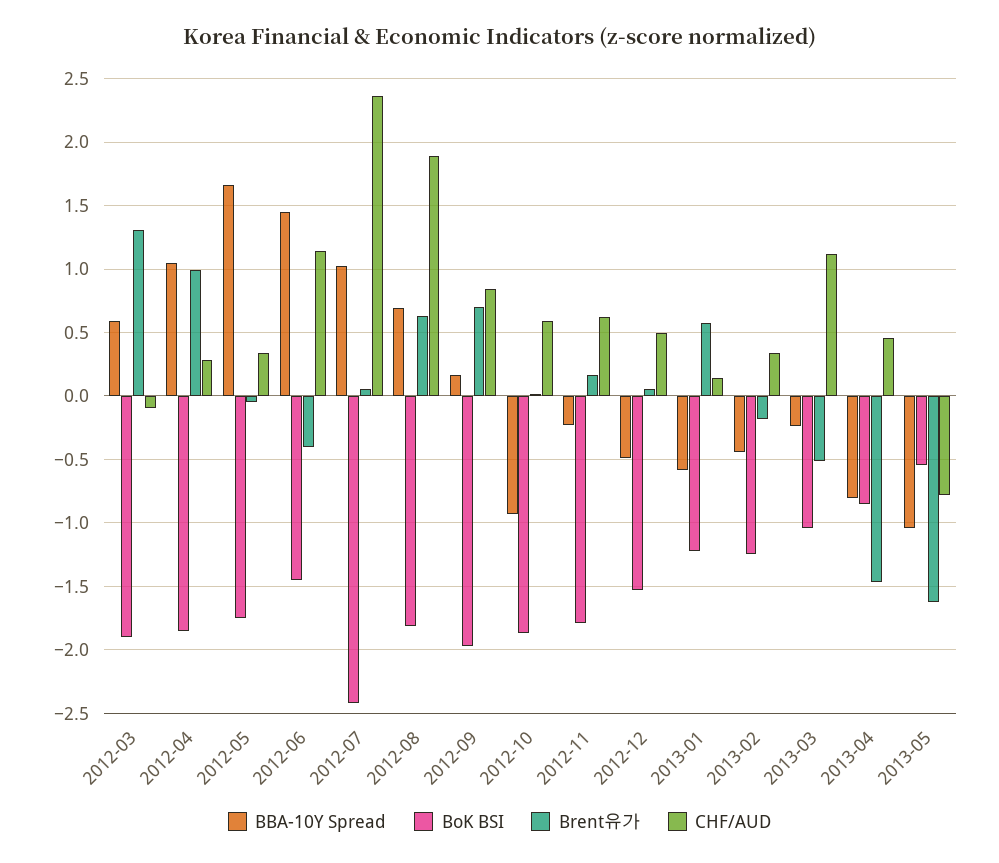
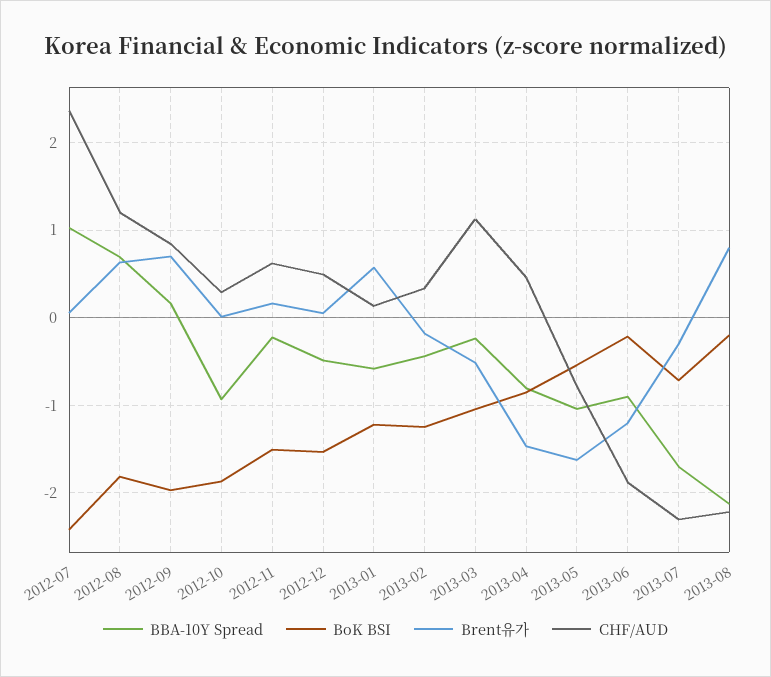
BBA-10Y Spread, 2012-03: 0.6 -> none
BoK BSI, 2012-03: -1.9 -> none
Brent유가, 2012-03: 1.3 -> none
CHF/AUD, 2012-03: -0.1 -> none
BBA-10Y Spread, 2012-04: 1.05 -> none
BoK BSI, 2012-04: -1.85 -> none
Brent유가, 2012-04: 1 -> none
CHF/AUD, 2012-04: 0.3 -> none
BBA-10Y Spread, 2012-05: 1.65 -> none
BoK BSI, 2012-05: -1.75 -> none
Brent유가, 2012-05: -0.05 -> none
CHF/AUD, 2012-05: 0.35 -> none
BBA-10Y Spread, 2012-06: 1.45 -> none
BoK BSI, 2012-06: -1.45 -> none
Brent유가, 2012-06: -0.4 -> none
CHF/AUD, 2012-06: 1.15 -> none
CHF/AUD, 2012-08: 1.9 -> 1.2
CHF/AUD, 2012-10: 0.6 -> 0.3
BoK BSI, 2012-11: -1.8 -> -1.5
BBA-10Y Spread, 2013-06: none -> -0.9
BoK BSI, 2013-06: none -> -0.2
Brent유가, 2013-06: none -> -1.2
CHF/AUD, 2013-06: none -> -1.9
BBA-10Y Spread, 2013-07: none -> -1.7
BoK BSI, 2013-07: none -> -0.7
Brent유가, 2013-07: none -> -0.3
CHF/AUD, 2013-07: none -> -2.3
BBA-10Y Spread, 2013-08: none -> -2.1
BoK BSI, 2013-08: none -> -0.2
Brent유가, 2013-08: none -> 0.8
CHF/AUD, 2013-08: none -> -2.2

